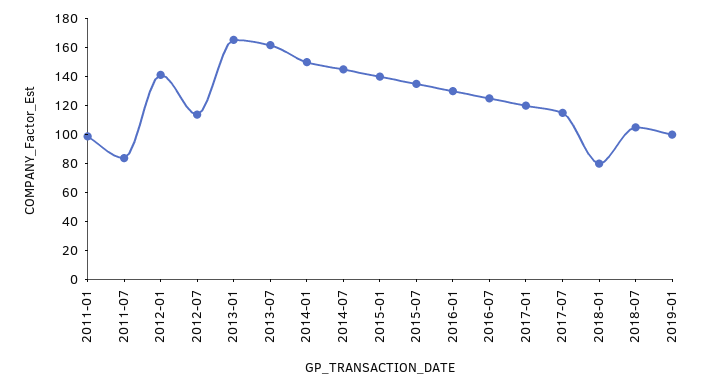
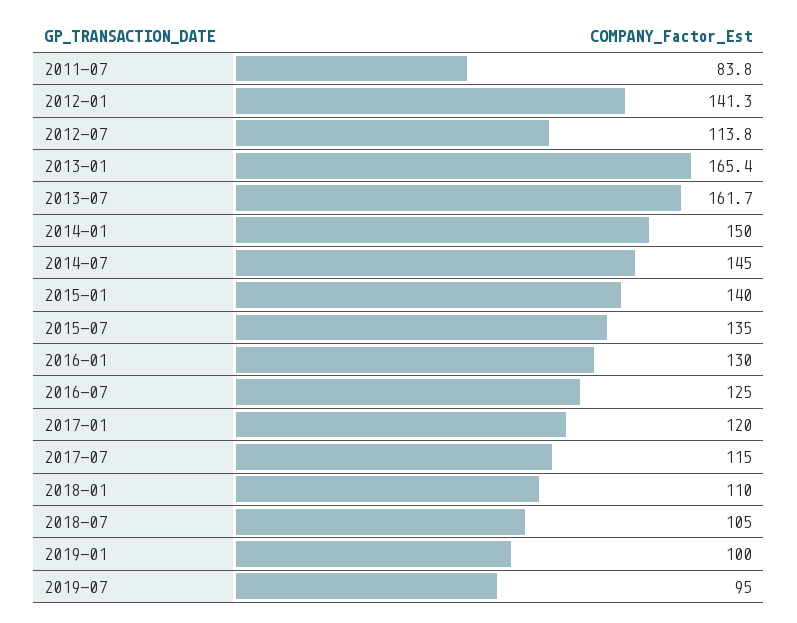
2011-01: 100 -> none
2018-01: 80 -> 110
2019-07: none -> 95

